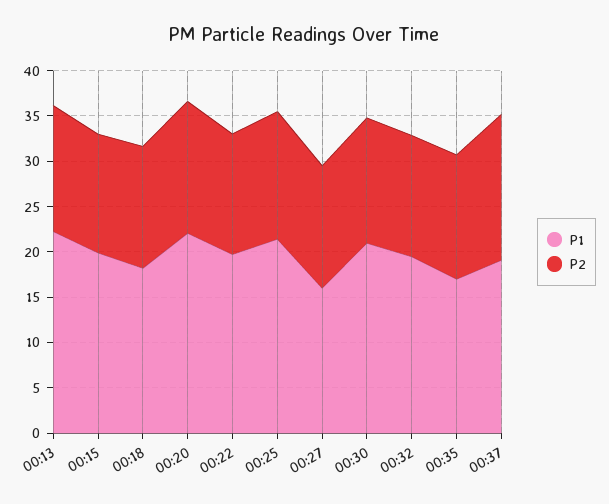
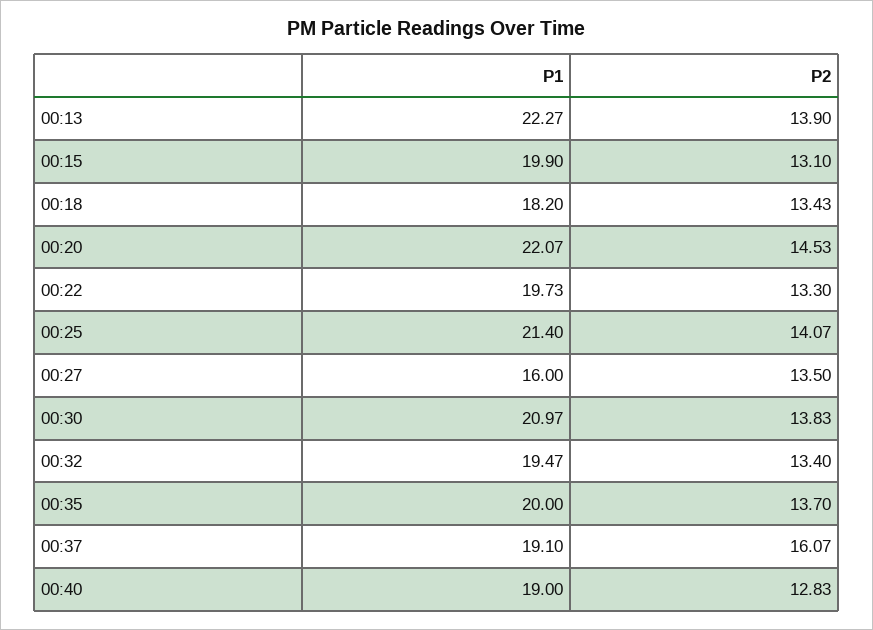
P1, 00:35: 17 -> 20
P1, 00:40: none -> 19
P2, 00:40: none -> 12.83

